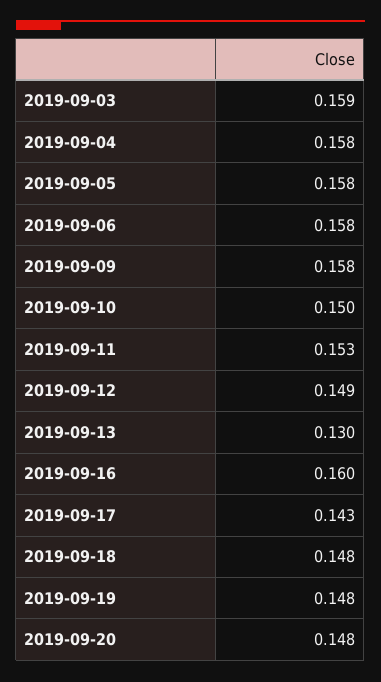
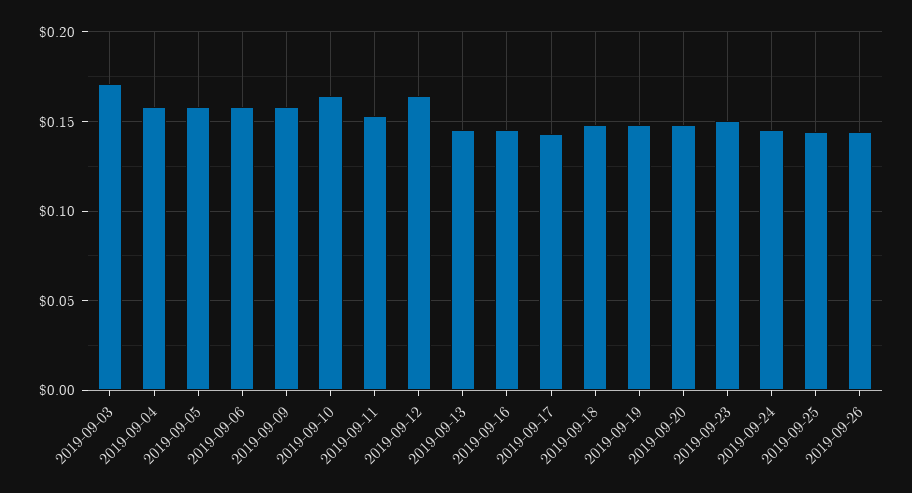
2019-09-03: 0.159 -> 0.17
2019-09-10: 0.15 -> 0.165
2019-09-12: 0.149 -> 0.165
2019-09-13: 0.13 -> 0.145
2019-09-16: 0.16 -> 0.145
2019-09-23: none -> 0.15
2019-09-24: none -> 0.145
2019-09-25: none -> 0.145
2019-09-26: none -> 0.145

